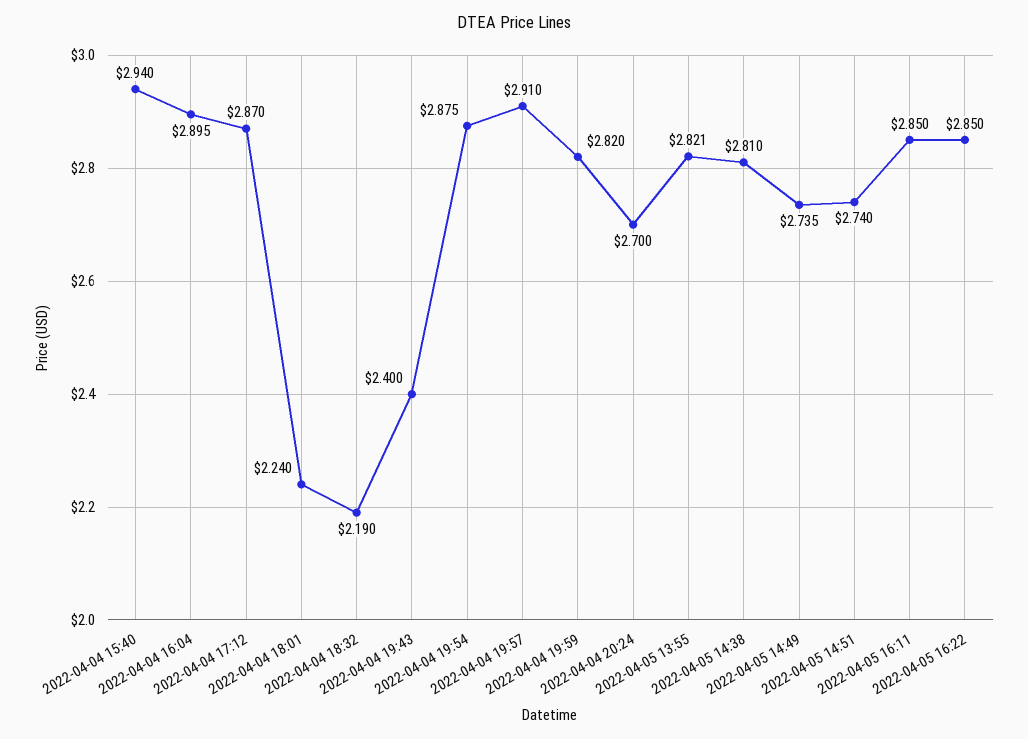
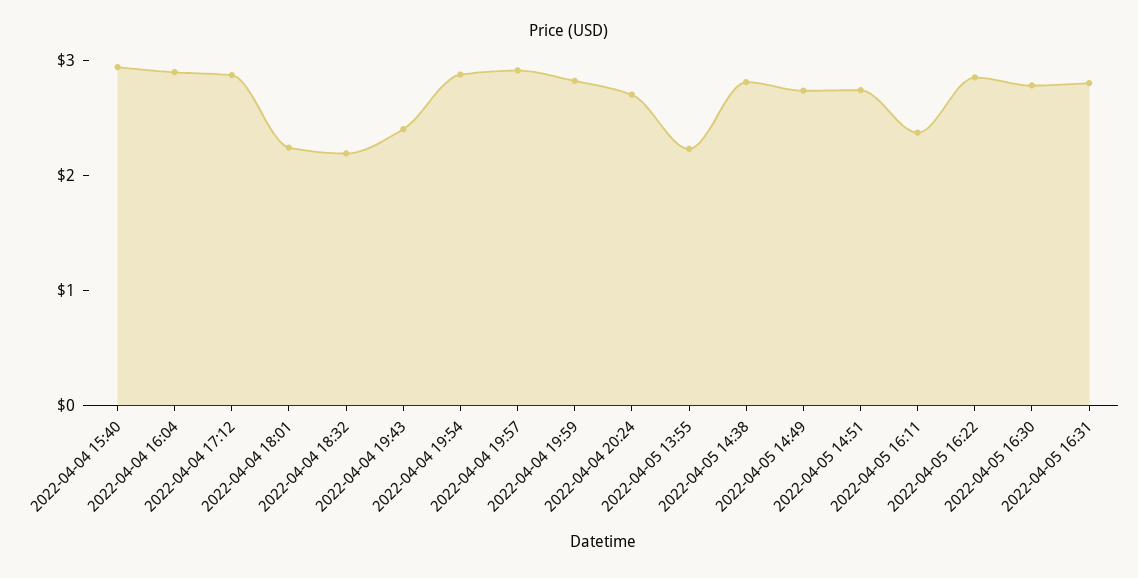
2022-04-05 13:55: 2.821 -> 2.2
2022-04-05 16:11: 2.85 -> 2.4
2022-04-05 16:30: none -> 2.8
2022-04-05 16:31: none -> 2.8

